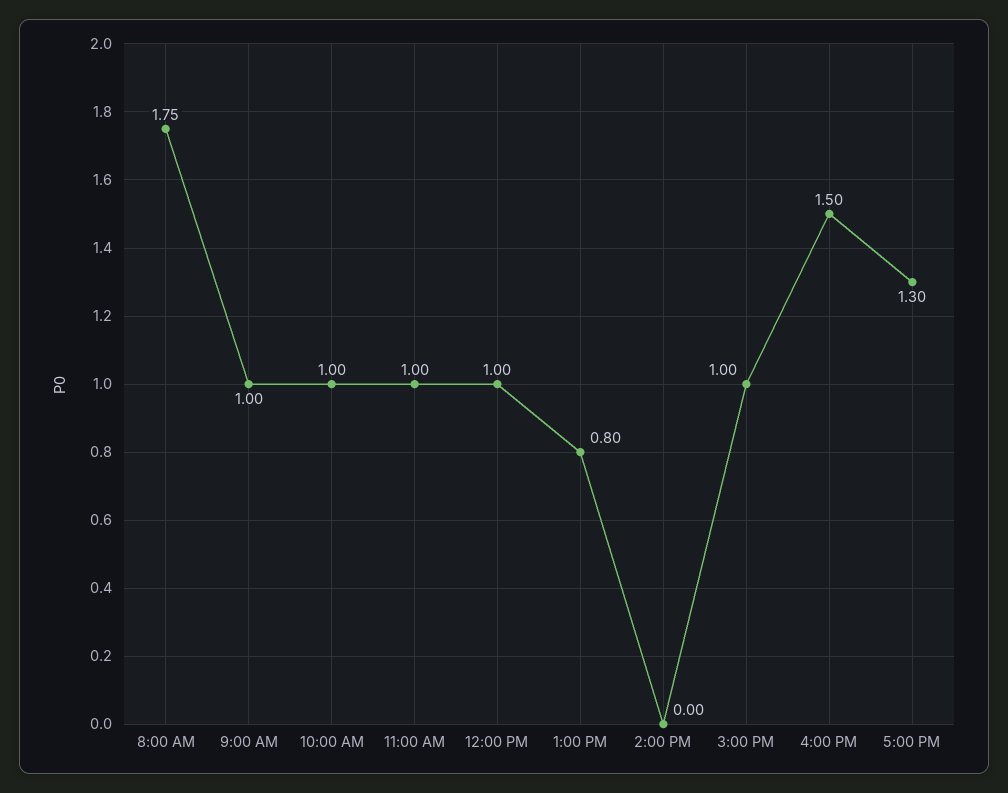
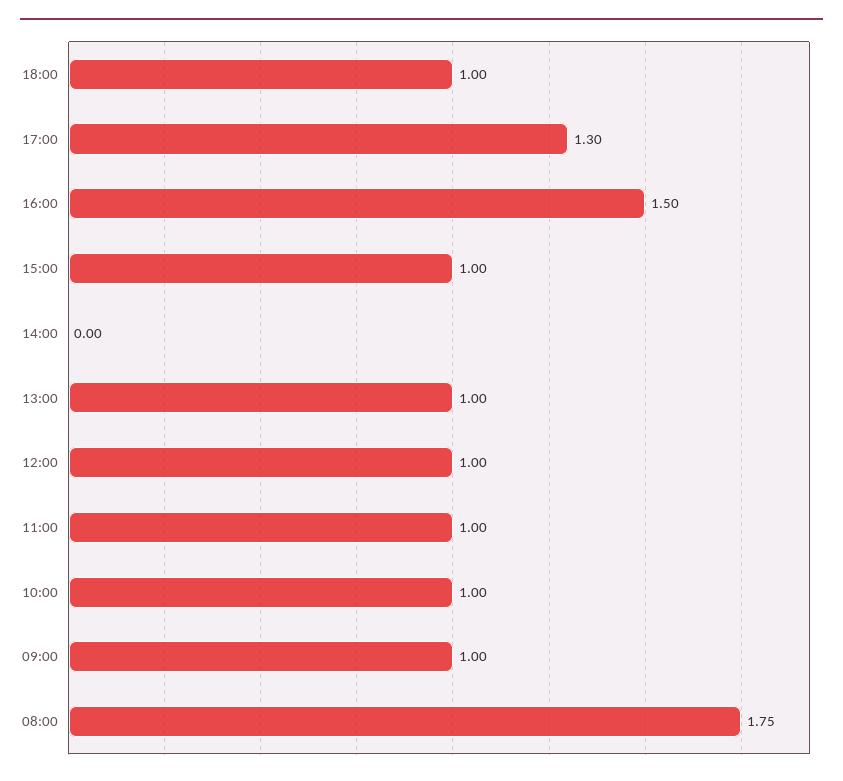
1:00 PM: 0.8 -> 1
18:00: none -> 1

